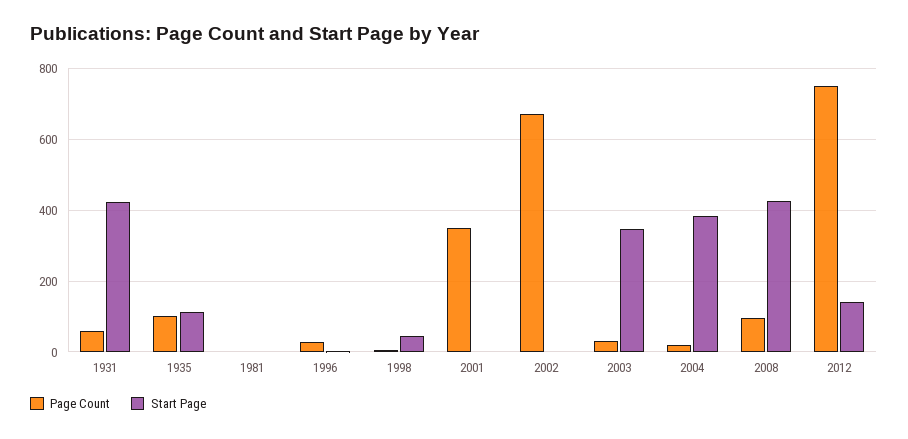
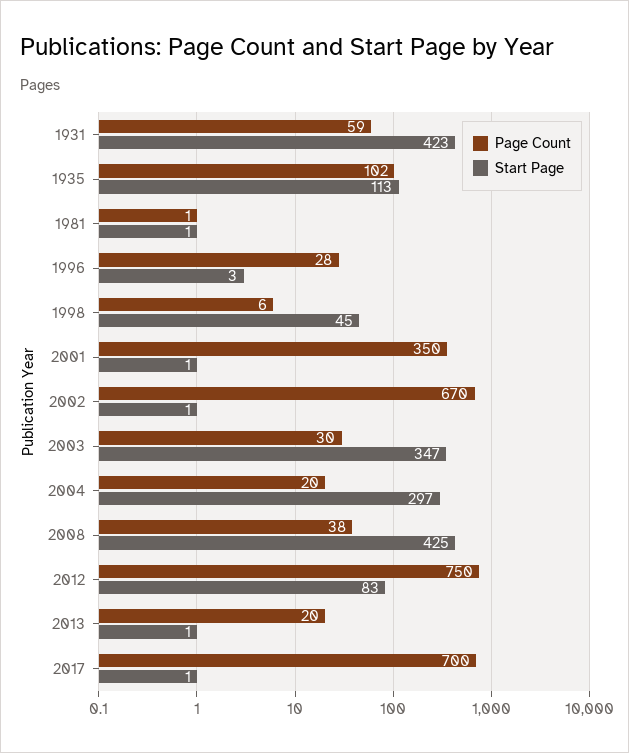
Start Page, 2004: 380 -> 297
Page Count, 2008: 100 -> 38
Start Page, 2012: 140 -> 83
Page Count, 2013: none -> 20
Start Page, 2013: none -> 1
Page Count, 2017: none -> 700
Start Page, 2017: none -> 1

